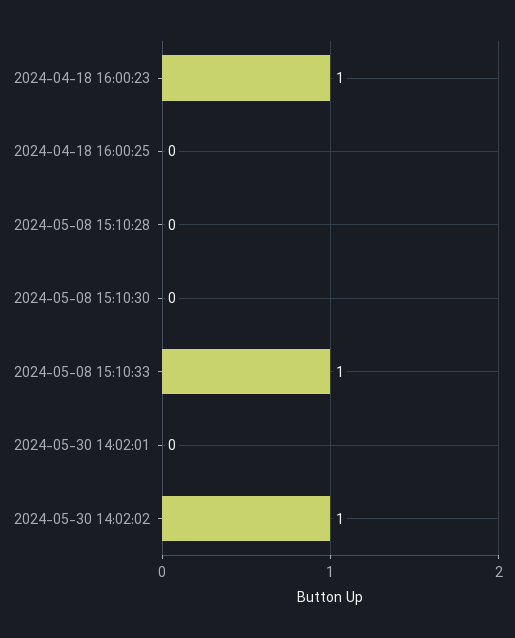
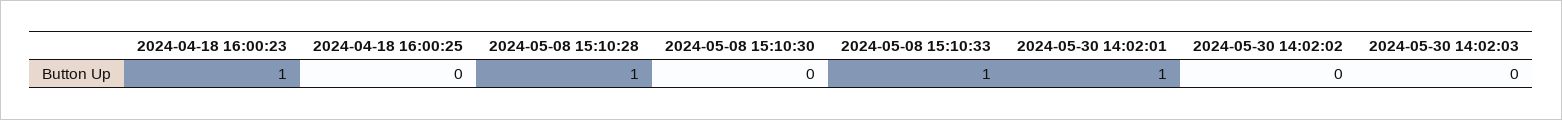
2024-05-08 15:10:28: 0 -> 1
2024-05-30 14:02:01: 0 -> 1
2024-05-30 14:02:02: 1 -> 0
2024-05-30 14:02:03: none -> 0

